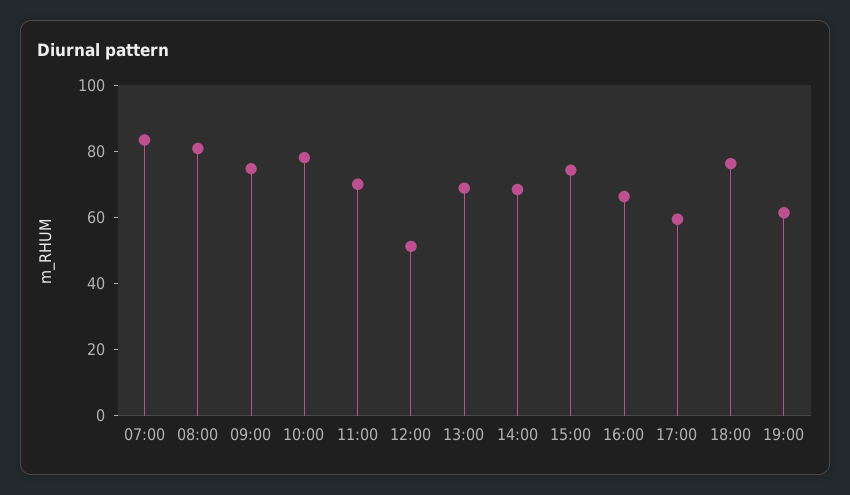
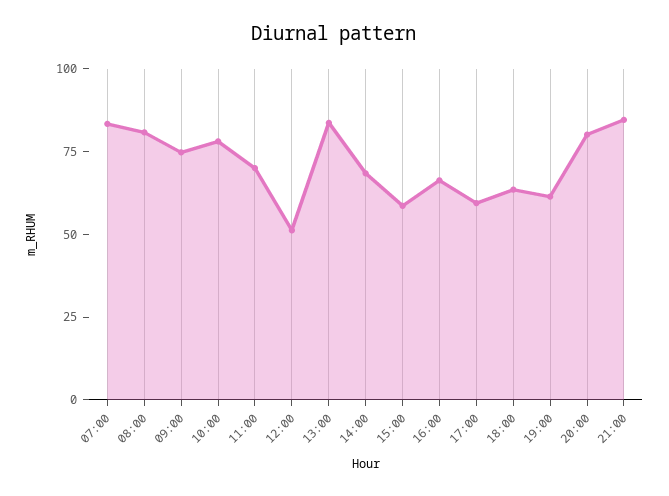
13:00: 70 -> 85
15:00: 75 -> 60
18:00: 75 -> 65
20:00: none -> 80
21:00: none -> 85

